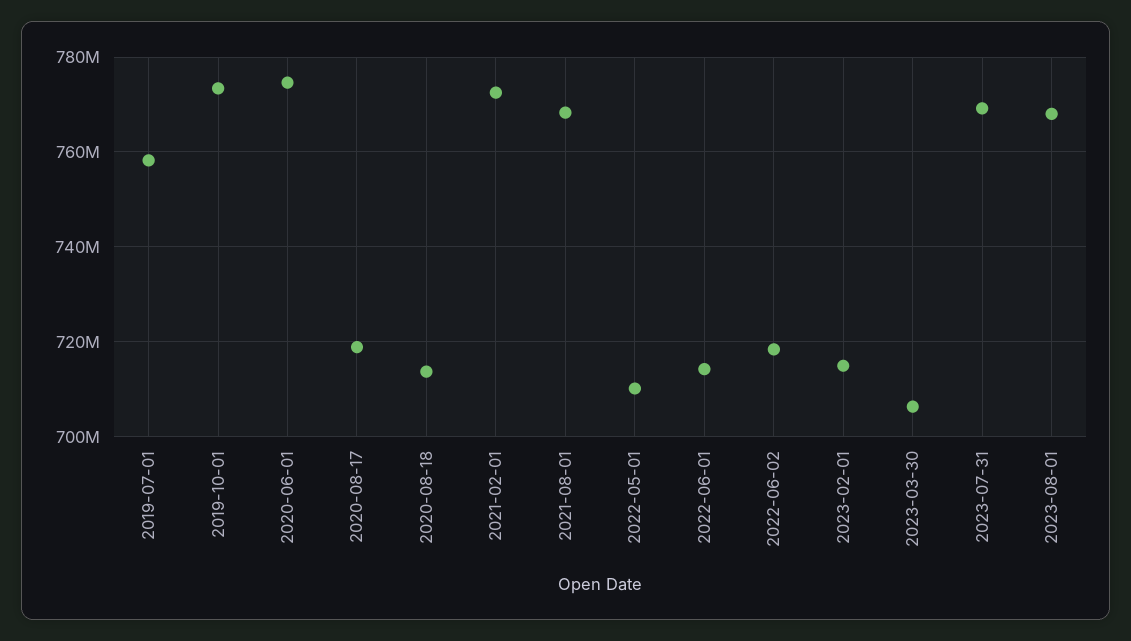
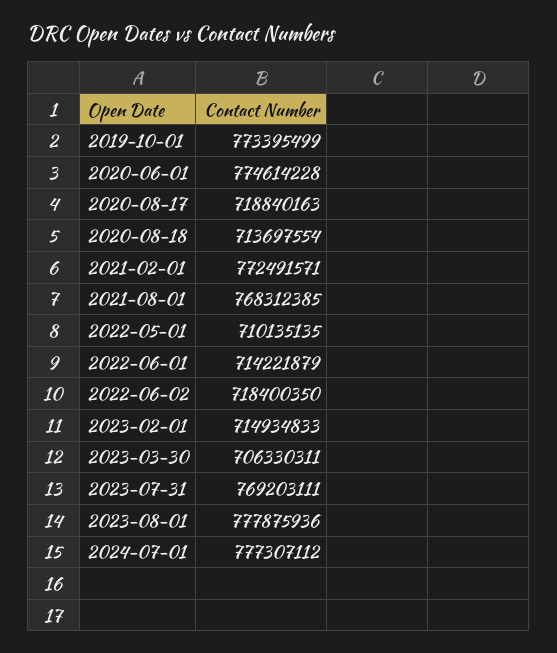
2019-07-01: 758000000 -> none
2023-08-01: 768000000 -> 777875936
2024-07-01: none -> 777307112

